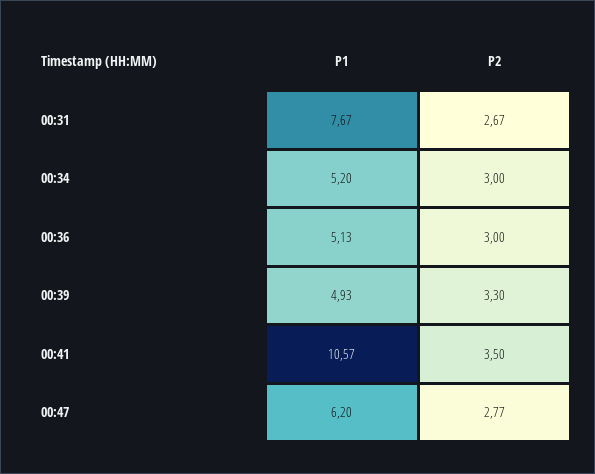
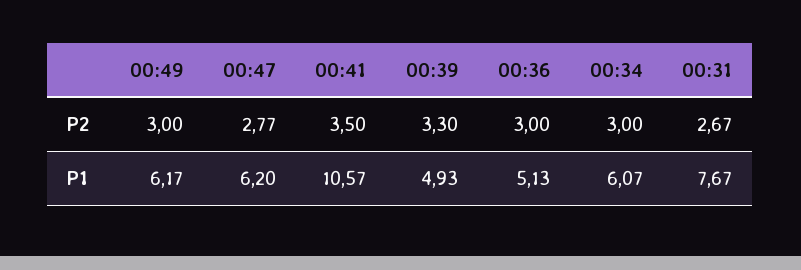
P1, 00:34: 5.2 -> 6.07
P2, 00:49: none -> 3
P1, 00:49: none -> 6.17

